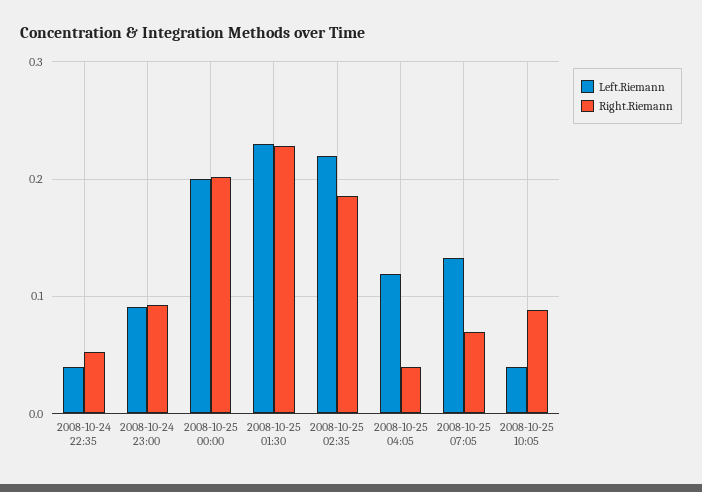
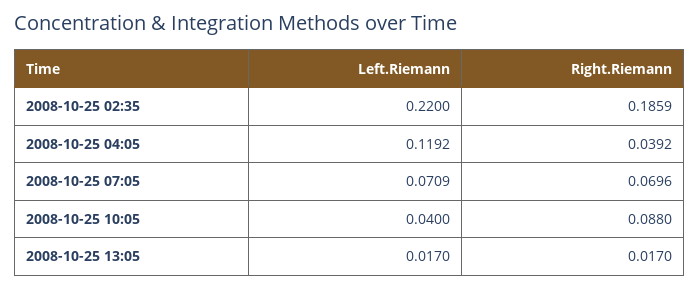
Left.Riemann, 2008-10-24 22:35: 0.04 -> none
Right.Riemann, 2008-10-24 22:35: 0.05 -> none
Left.Riemann, 2008-10-24 23:00: 0.09 -> none
Right.Riemann, 2008-10-24 23:00: 0.09 -> none
Left.Riemann, 2008-10-25 00:00: 0.2 -> none
Right.Riemann, 2008-10-25 00:00: 0.2 -> none
Left.Riemann, 2008-10-25 01:30: 0.23 -> none
Right.Riemann, 2008-10-25 01:30: 0.23 -> none
Left.Riemann, 2008-10-25 07:05: 0.13 -> 0.0709
Left.Riemann, 2008-10-25 13:05: none -> 0.017
Right.Riemann, 2008-10-25 13:05: none -> 0.017

